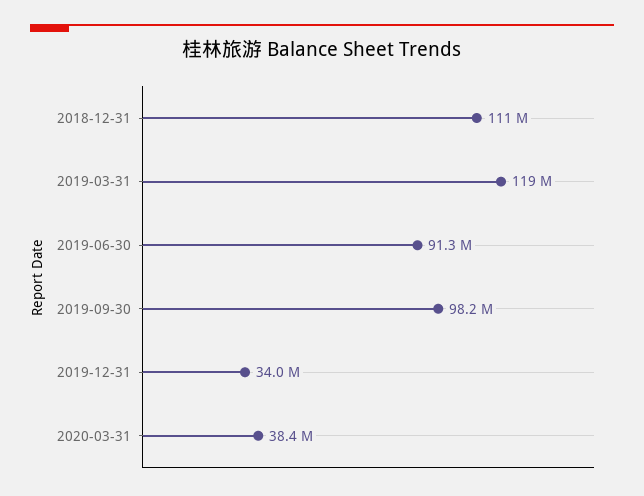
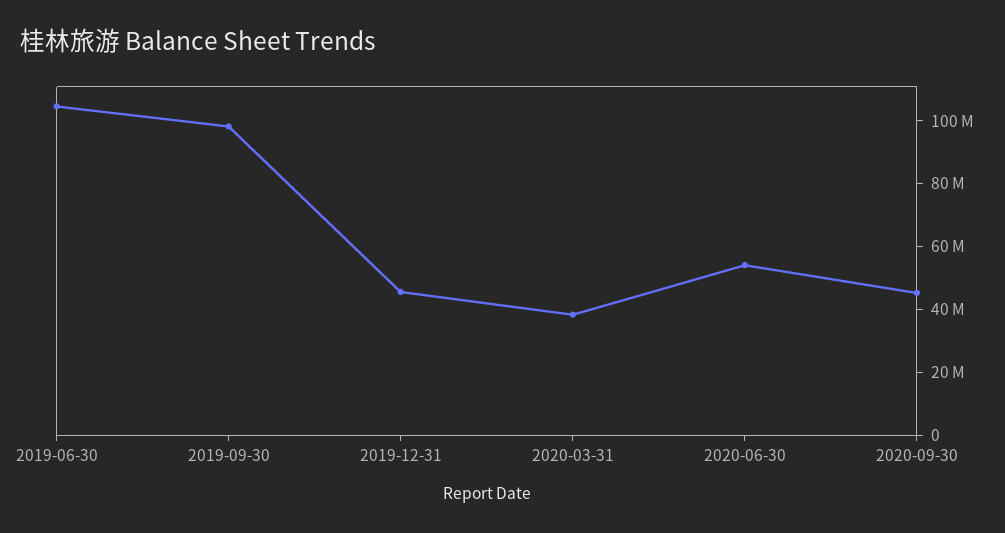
2018-12-31: 111000000 -> none
2019-03-31: 119000000 -> none
2019-06-30: 91300000 -> 105000000
2019-12-31: 34000000 -> 45000000
2020-06-30: none -> 55000000
2020-09-30: none -> 45000000

